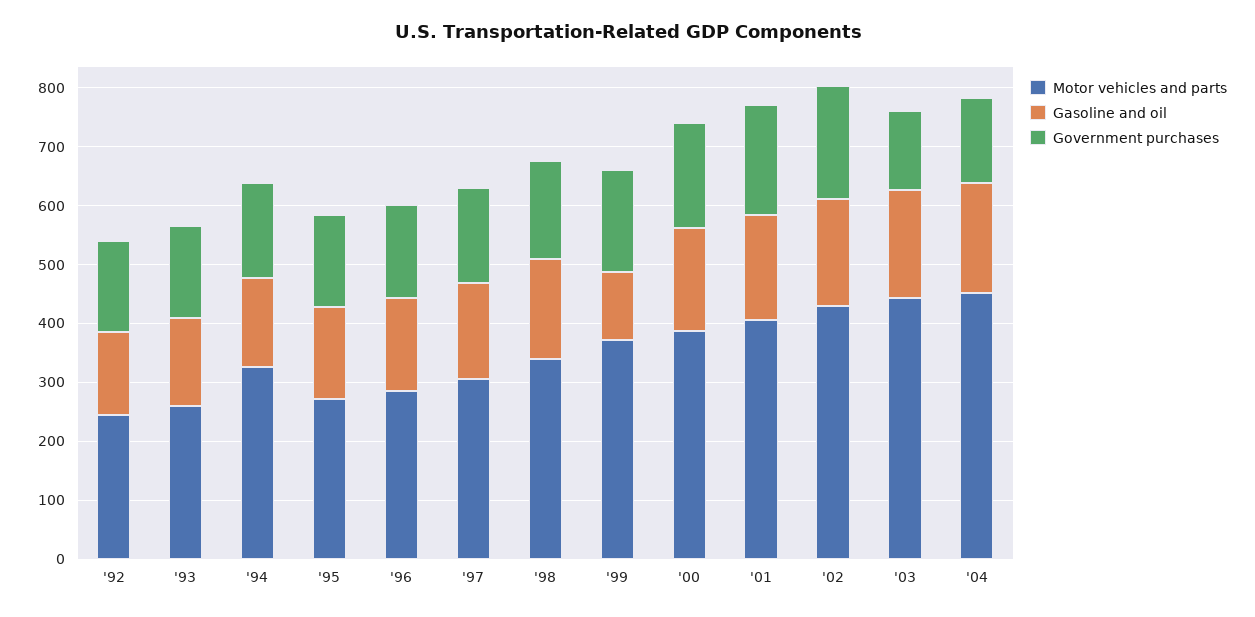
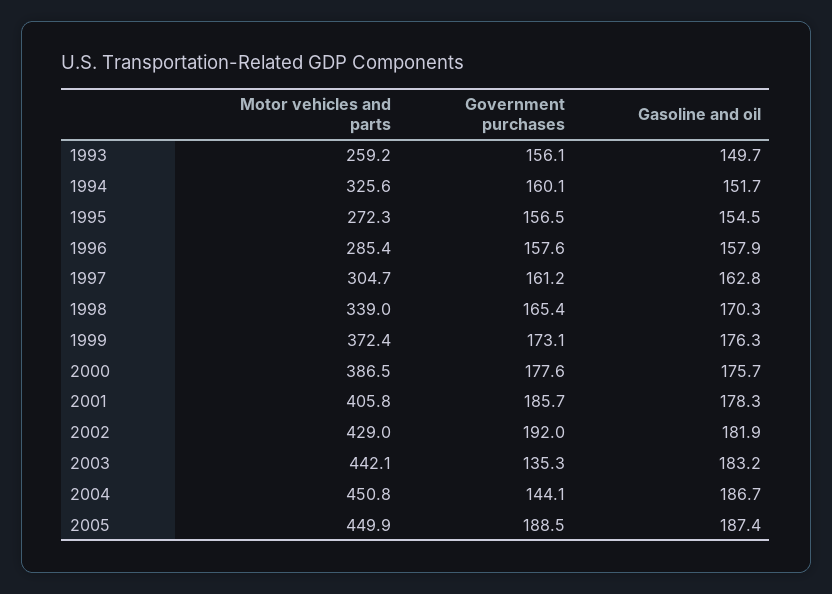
Motor vehicles and parts, '92: 240 -> none
Gasoline and oil, '92: 140 -> none
Government purchases, '92: 160 -> none
Gasoline and oil, '99: 120 -> 176.3
Motor vehicles and parts, 2005: none -> 449.9
Government purchases, 2005: none -> 188.5
Gasoline and oil, 2005: none -> 187.4

